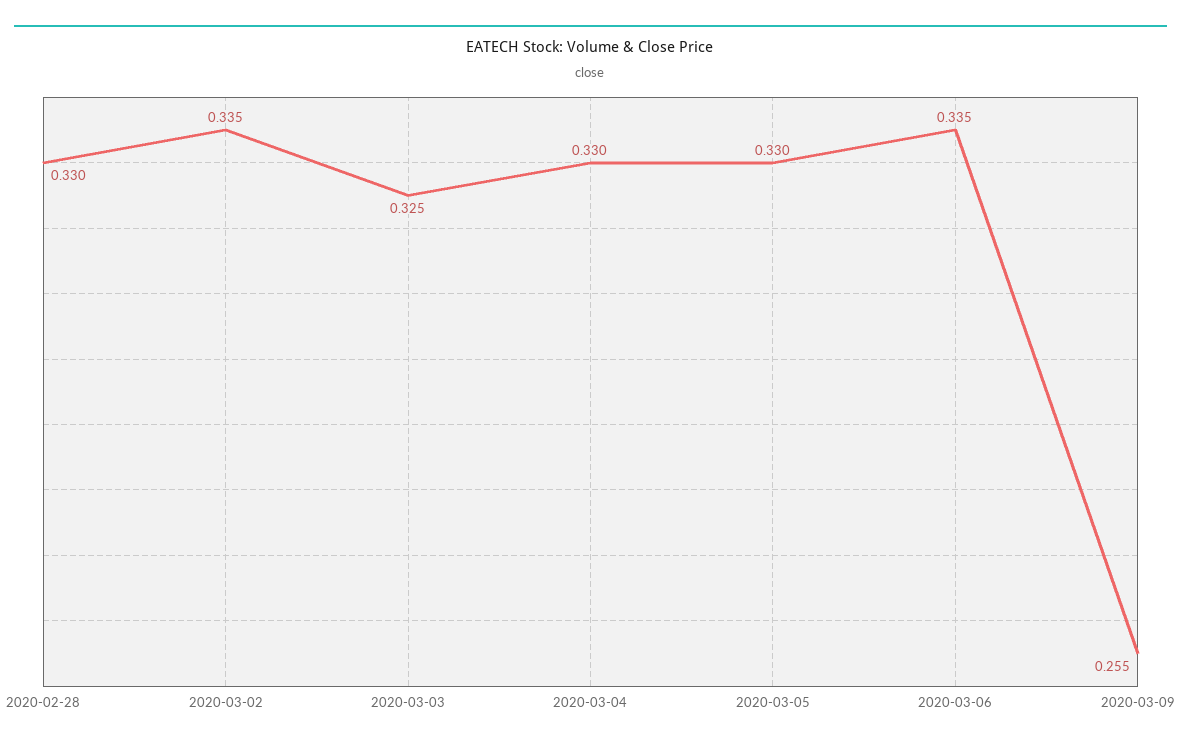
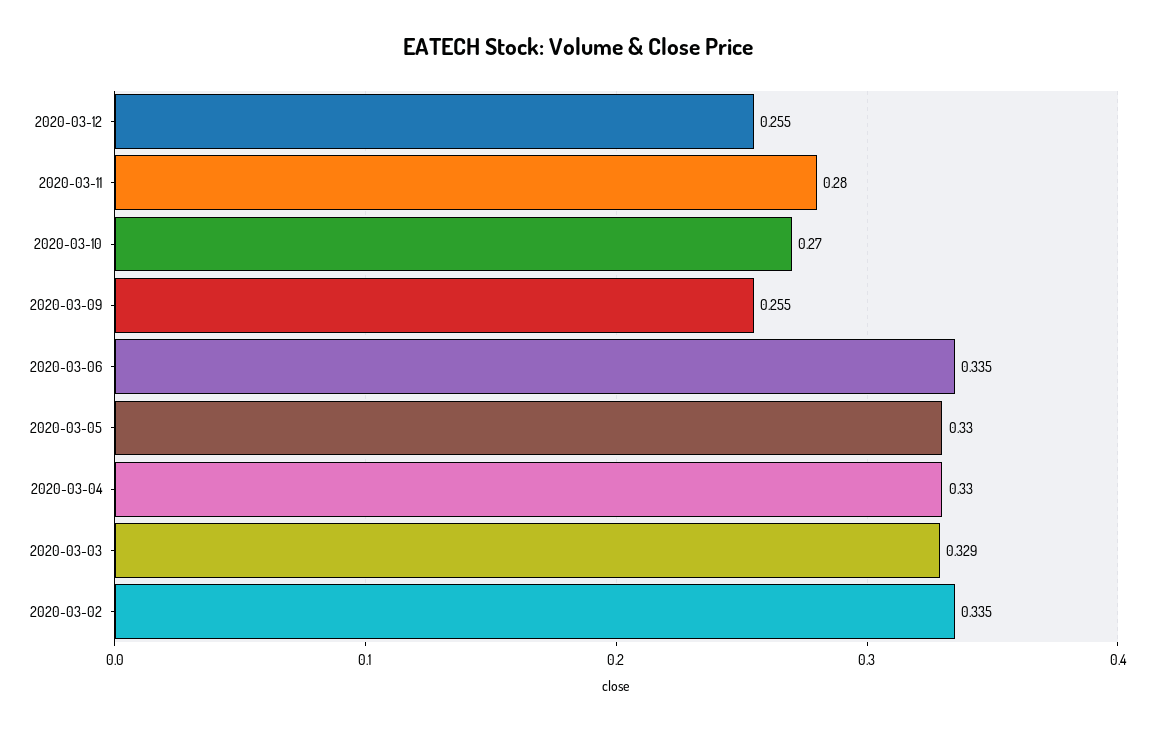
2020-02-28: 0.33 -> none
2020-03-03: 0.325 -> 0.329
2020-03-12: none -> 0.255
2020-03-11: none -> 0.28
2020-03-10: none -> 0.27

